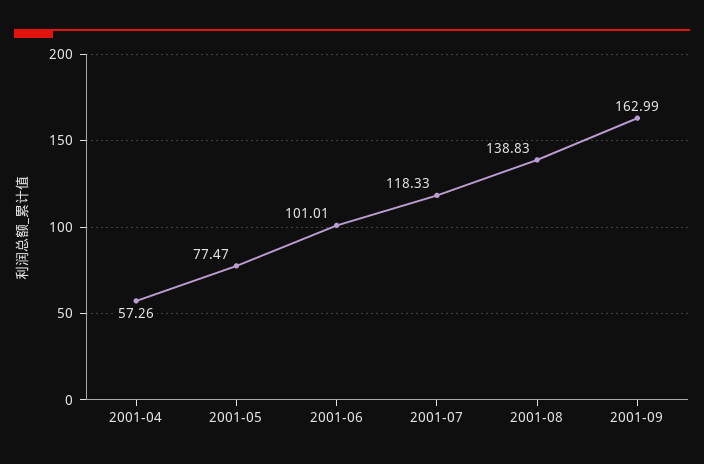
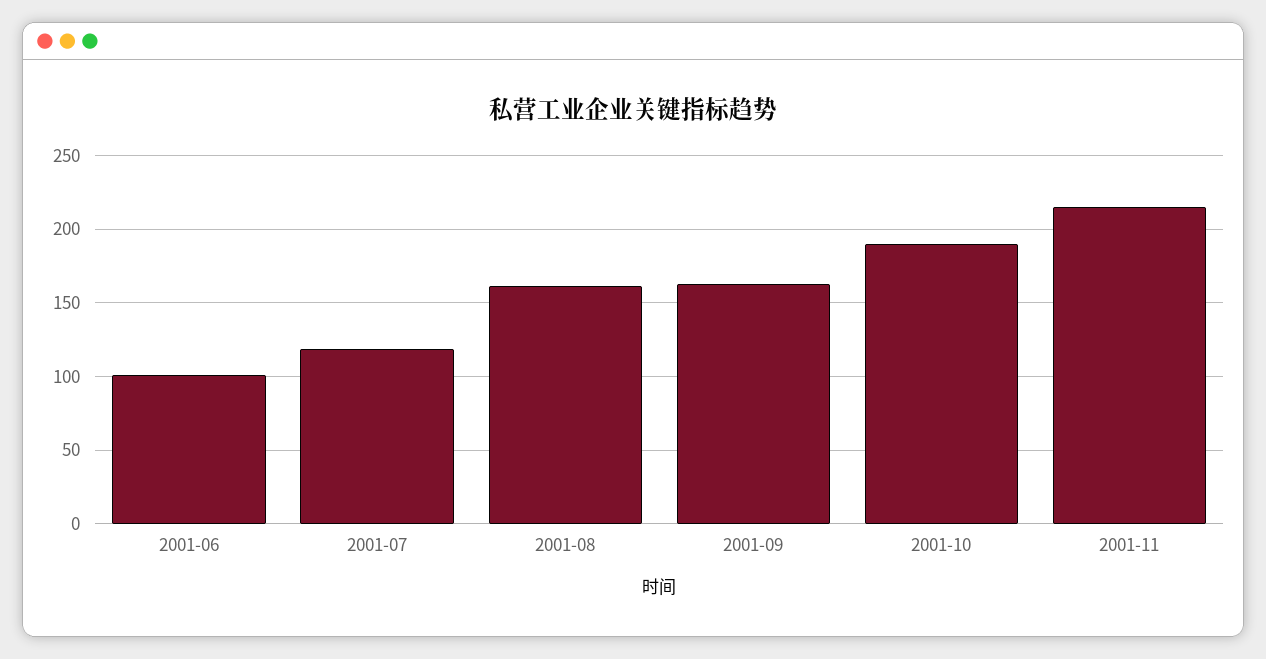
2001-04: 57.26 -> none
2001-05: 77.47 -> none
2001-08: 138.83 -> 160
2001-10: none -> 190
2001-11: none -> 215

